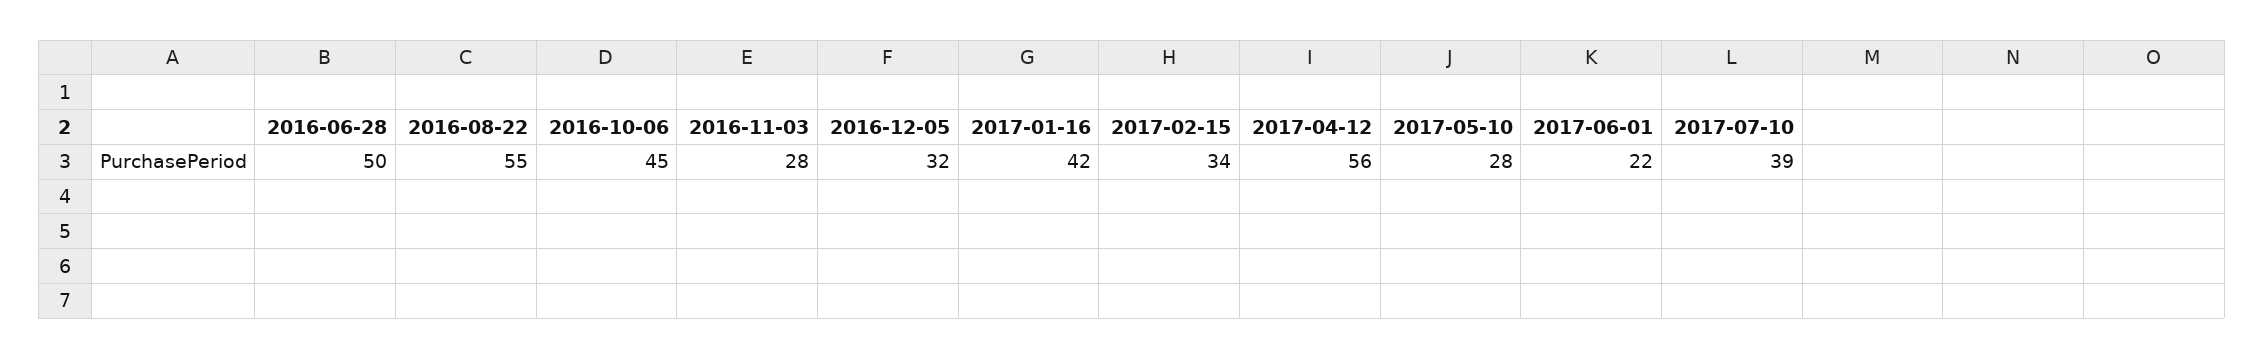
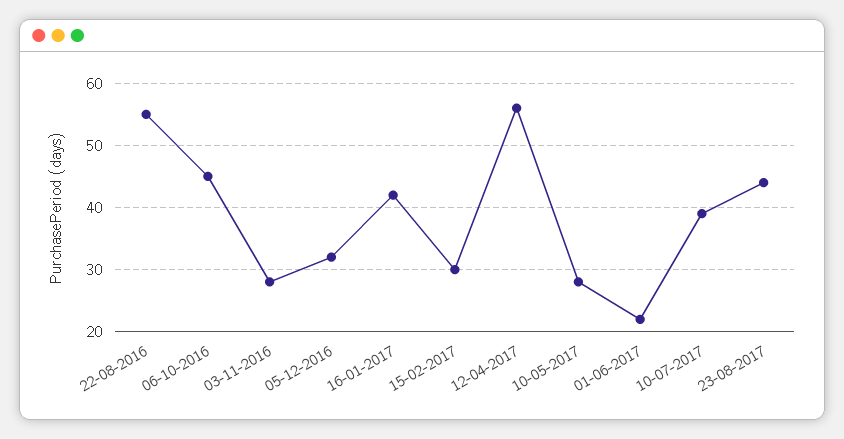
2016-06-28: 50 -> none
2017-02-15: 34 -> 30
23-08-2017: none -> 44

